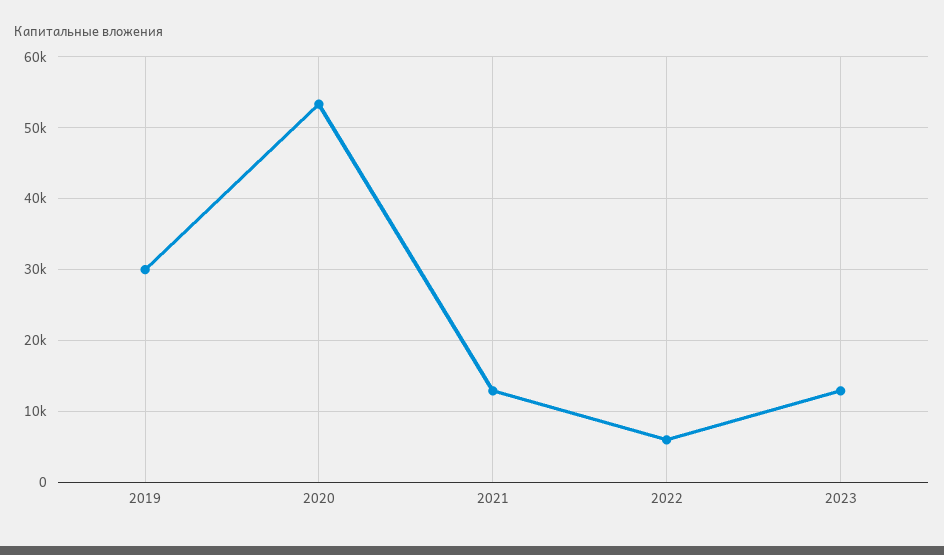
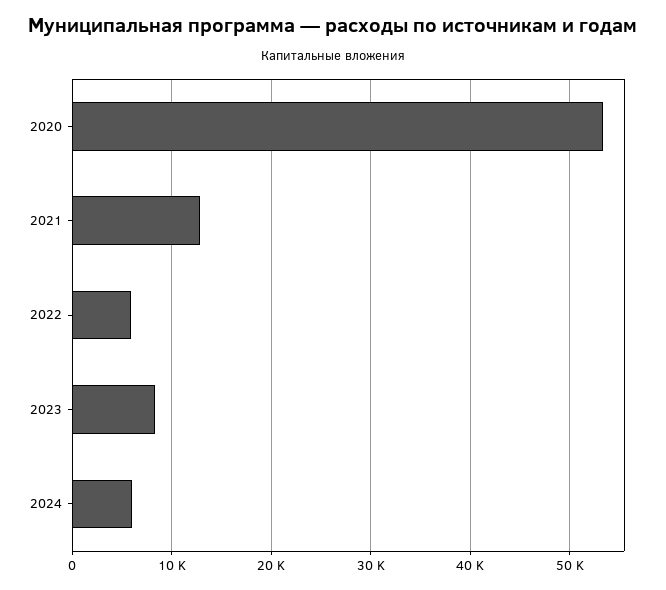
2019: 30000 -> none
2023: 13000 -> 8000
2024: none -> 6000

